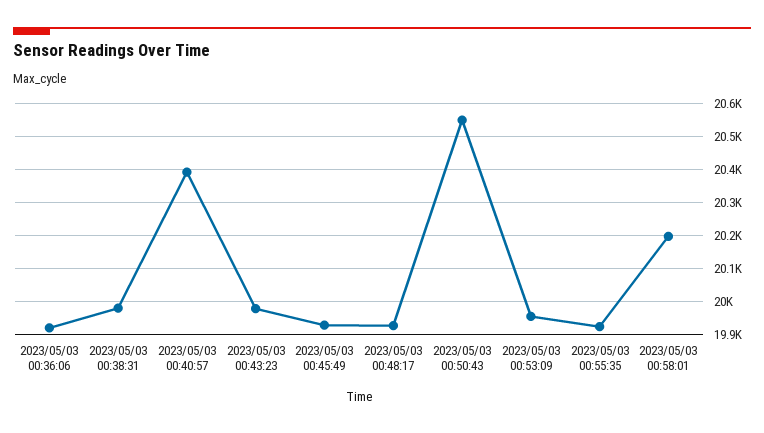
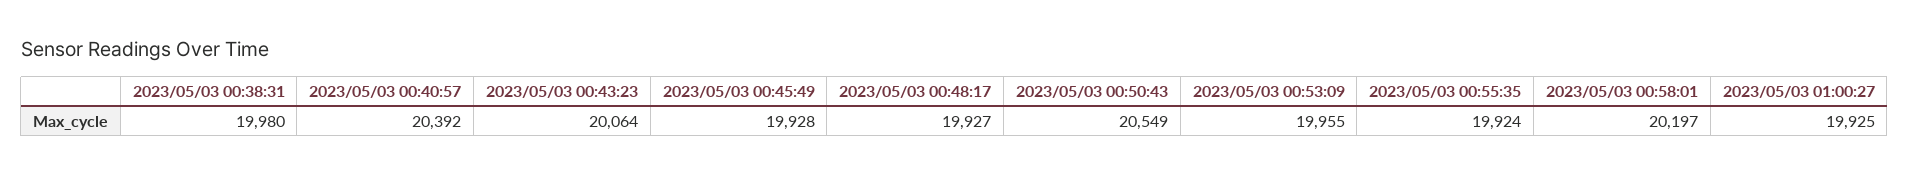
2023/05/03 00:36:06: 19920 -> none
2023/05/03 00:43:23: 19980 -> 20064
2023/05/03 01:00:27: none -> 19925

